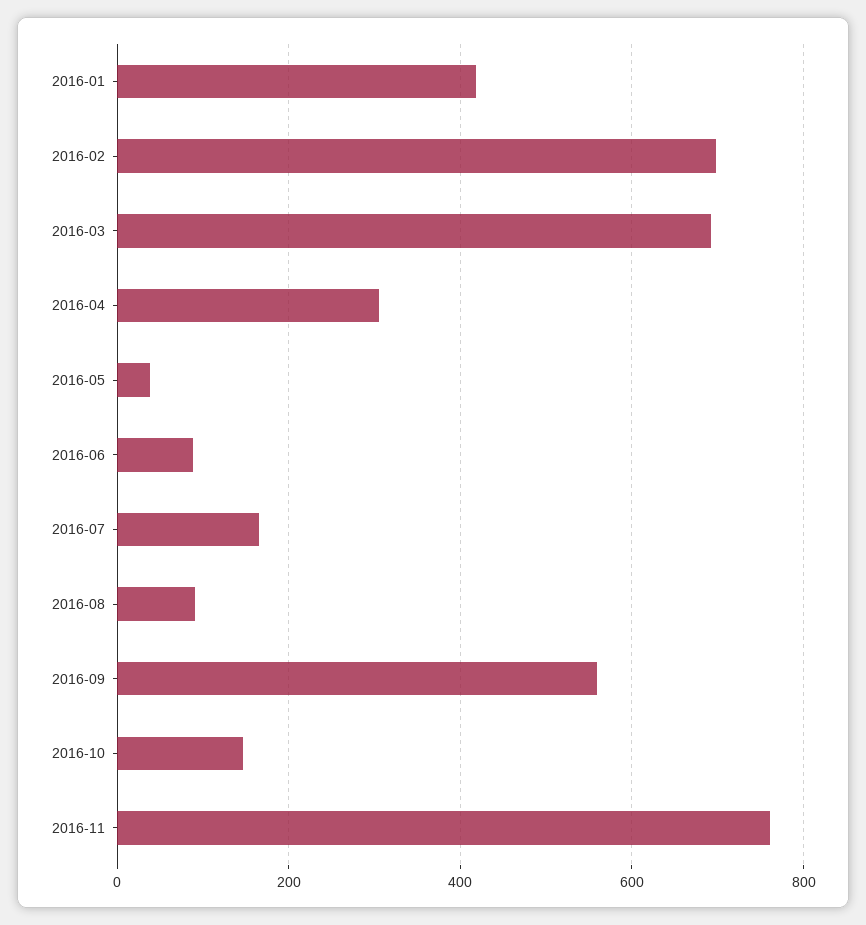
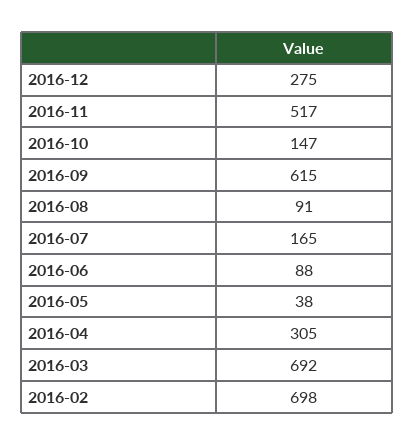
2016-01: 420 -> none
2016-09: 560 -> 615
2016-11: 760 -> 517
2016-12: none -> 275

